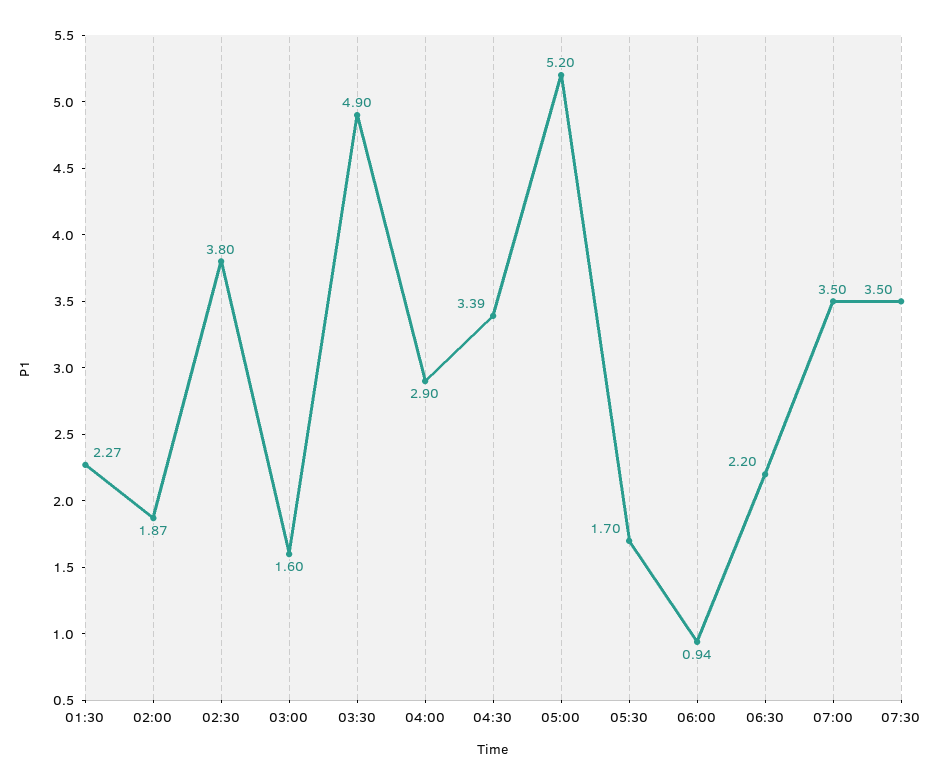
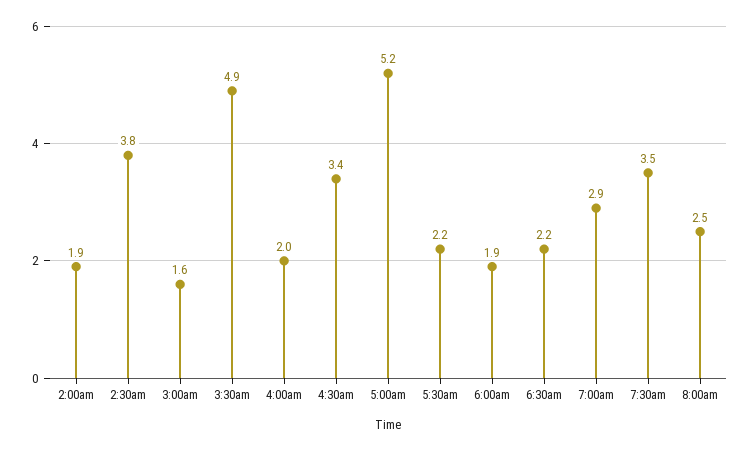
01:30: 2.27 -> none
04:00: 2.9 -> 2
05:30: 1.7 -> 2.2
06:00: 0.94 -> 1.9
07:00: 3.5 -> 2.9
8:00am: none -> 2.5

